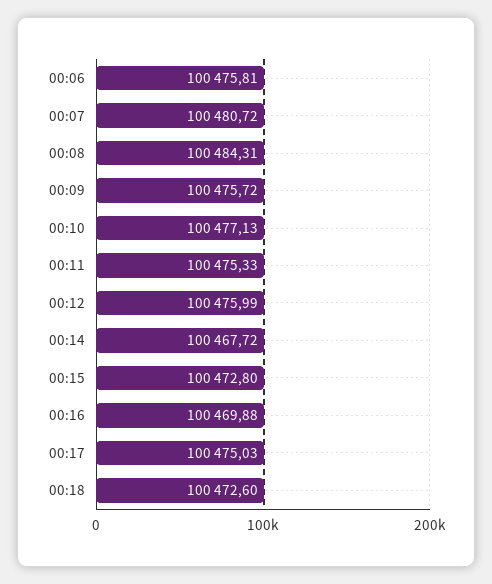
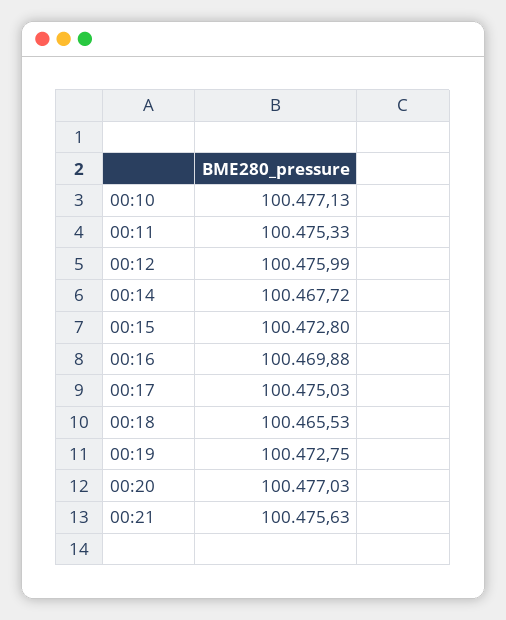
00:06: 100475.81 -> none
00:07: 100480.72 -> none
00:08: 100484.31 -> none
00:09: 100475.72 -> none
00:18: 100472.6 -> 100465.53
00:19: none -> 100472.75
00:20: none -> 100477.03
00:21: none -> 100475.63

